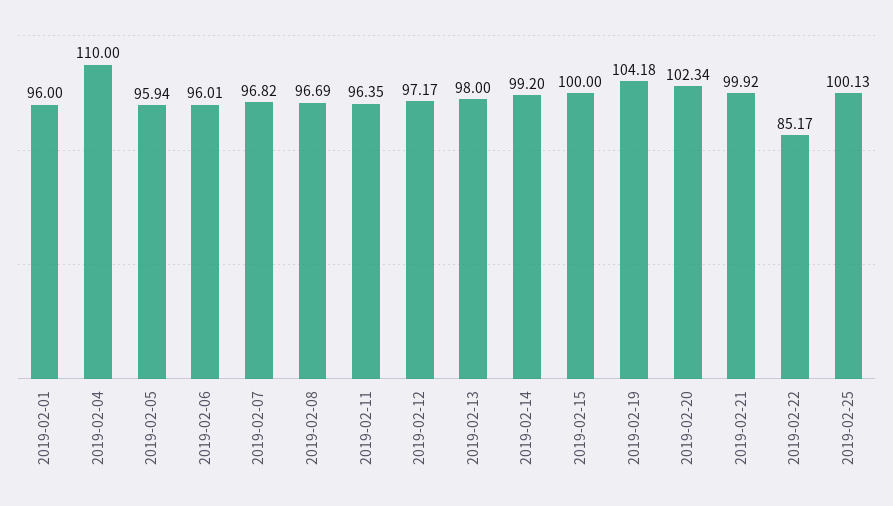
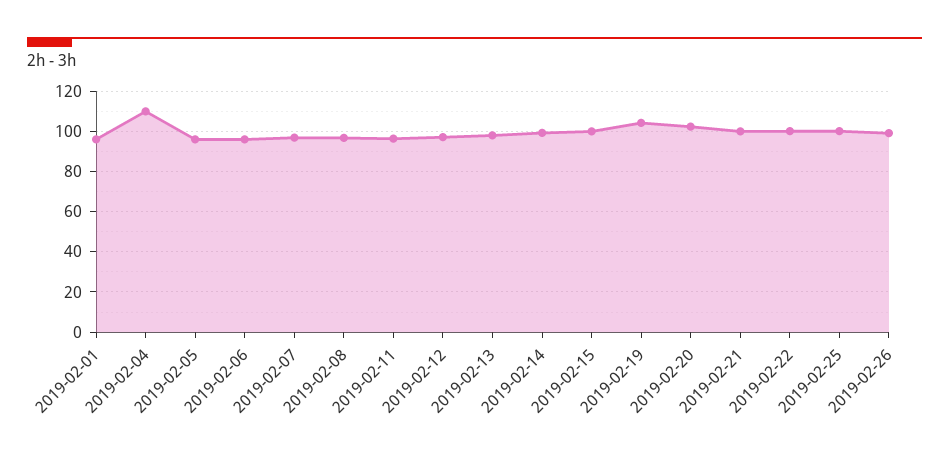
2019-02-22: 85.17 -> 100
2019-02-26: none -> 100

